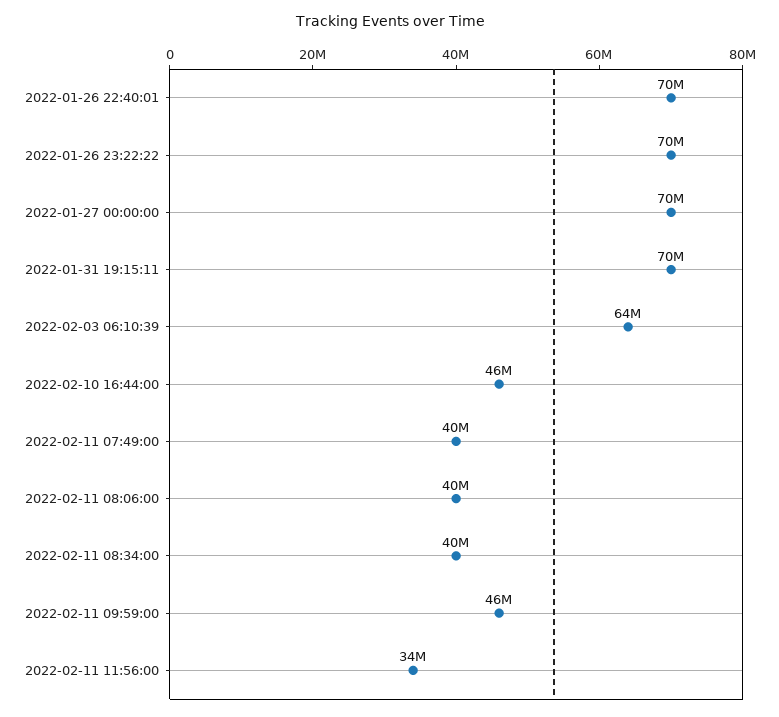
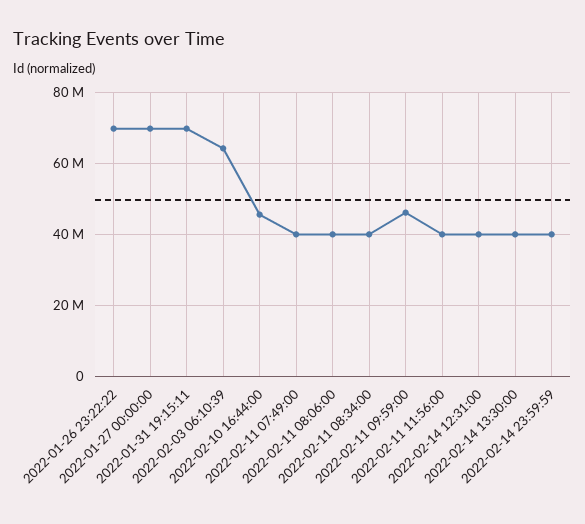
2022-01-26 22:40:01: 70000000 -> none
2022-02-11 11:56:00: 34000000 -> 40000000
2022-02-14 12:31:00: none -> 40000000
2022-02-14 13:30:00: none -> 40000000
2022-02-14 23:59:59: none -> 40000000

